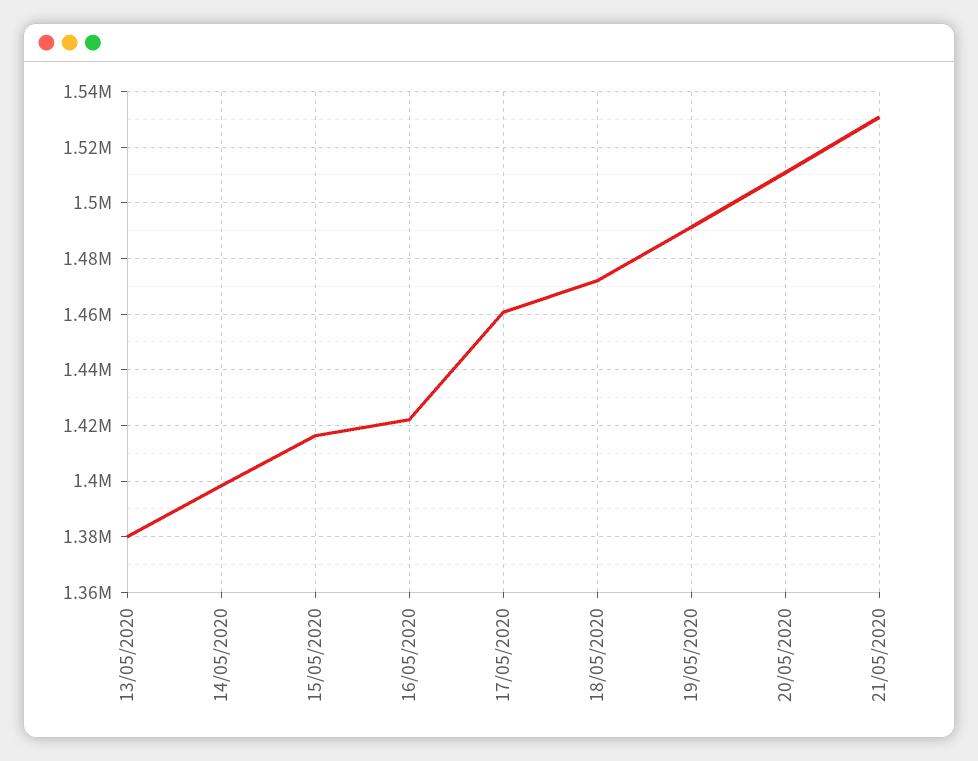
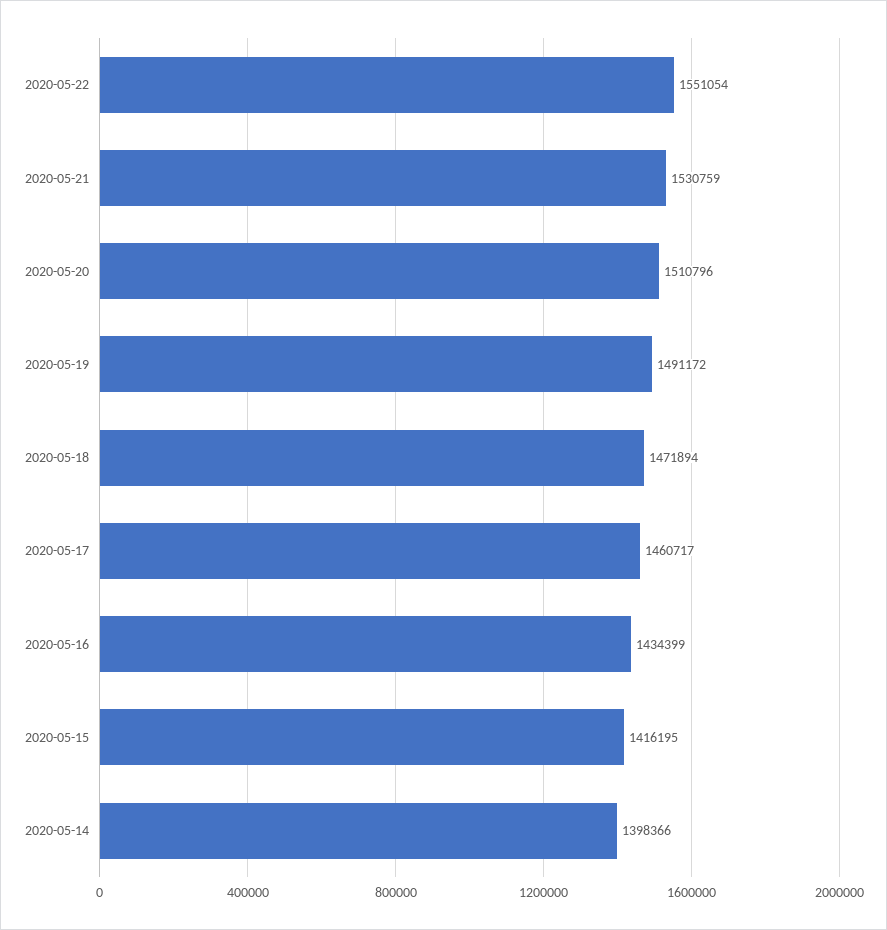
13/05/2020: 1380000 -> none
16/05/2020: 1422500 -> 1434399
2020-05-22: none -> 1551054

